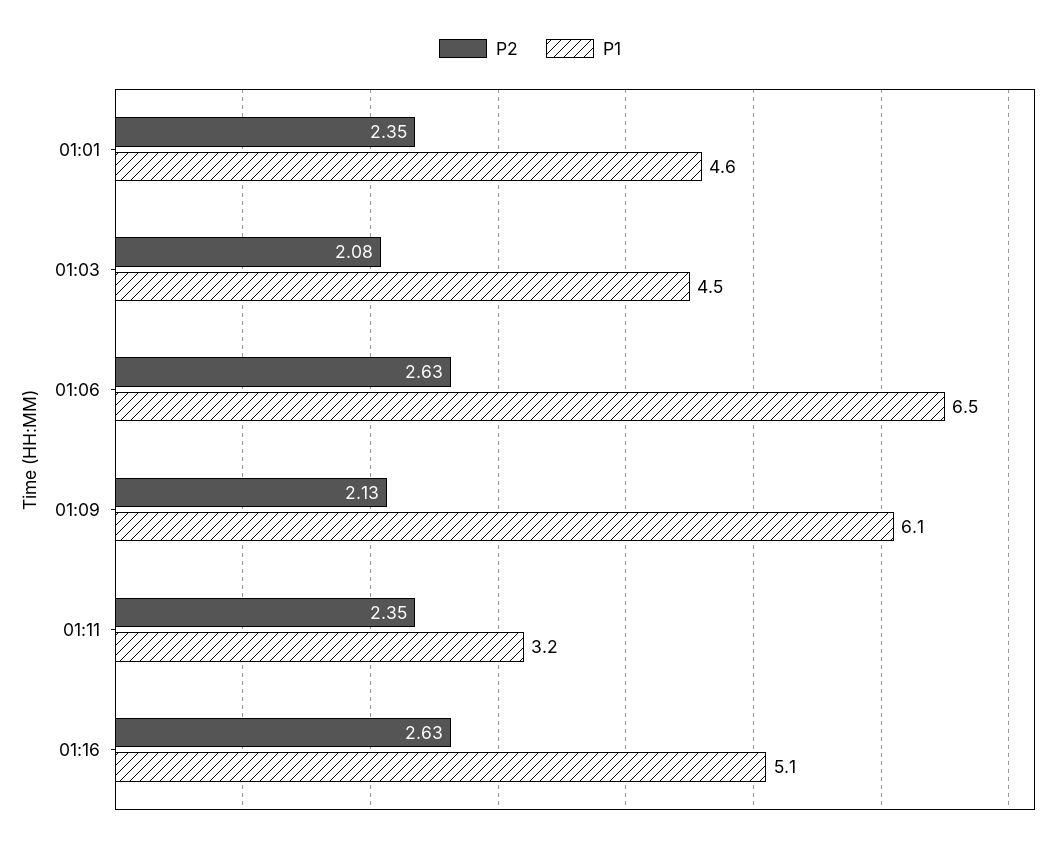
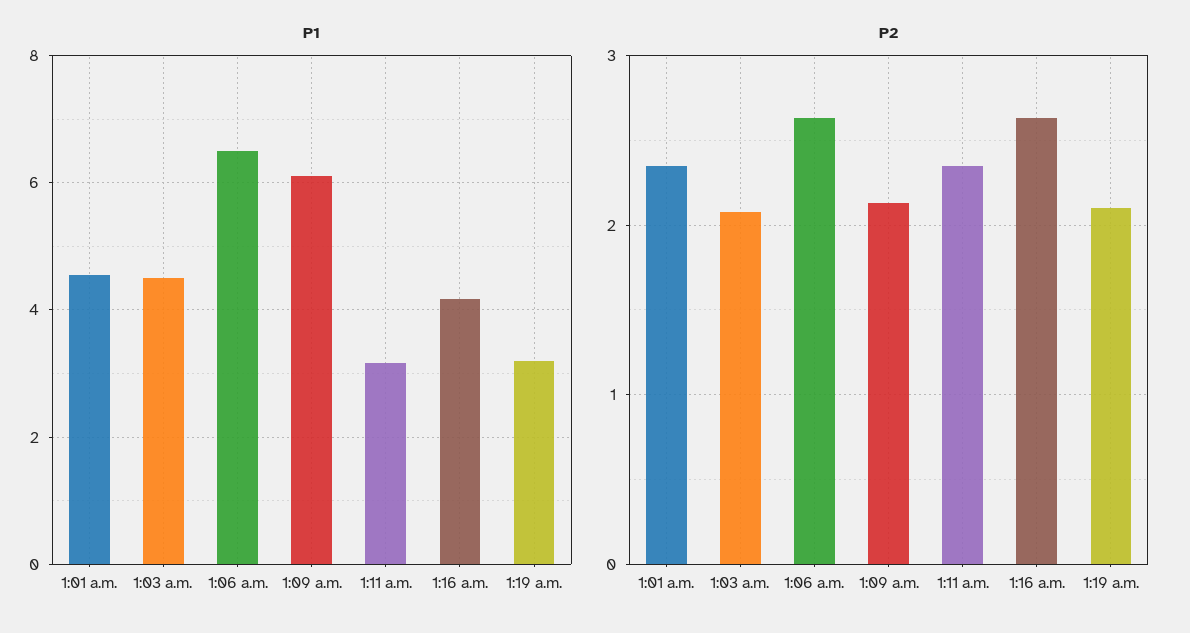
P1, 01:16: 5.1 -> 4.2
P1, 1:19 a.m.: none -> 3.2
P2, 1:19 a.m.: none -> 2.1

